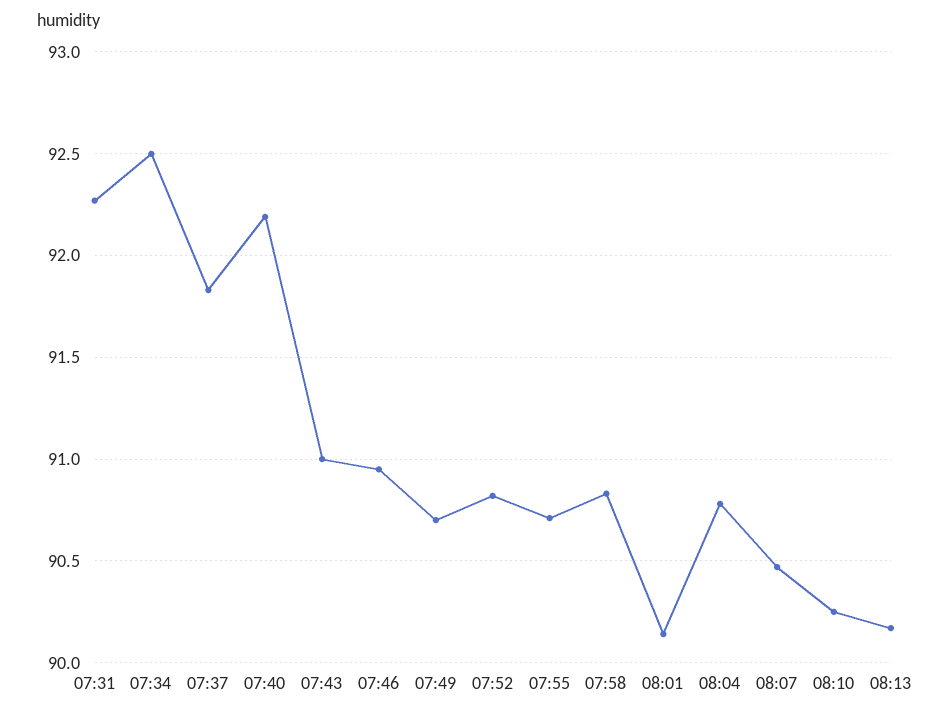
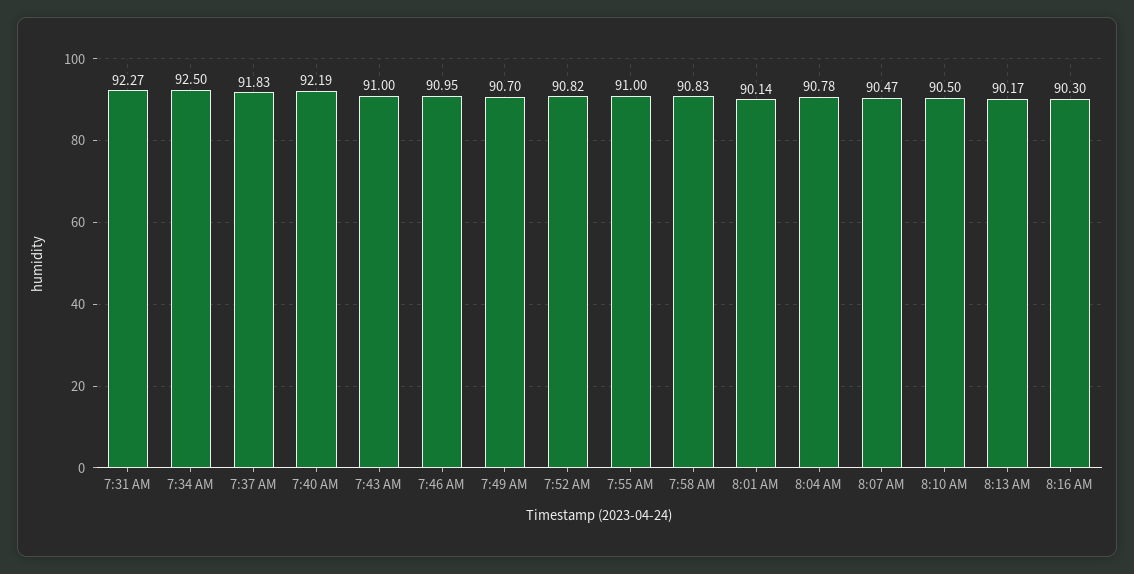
07:55: 90.7 -> 91
08:10: 90.25 -> 90.5
8:16 AM: none -> 90.3

